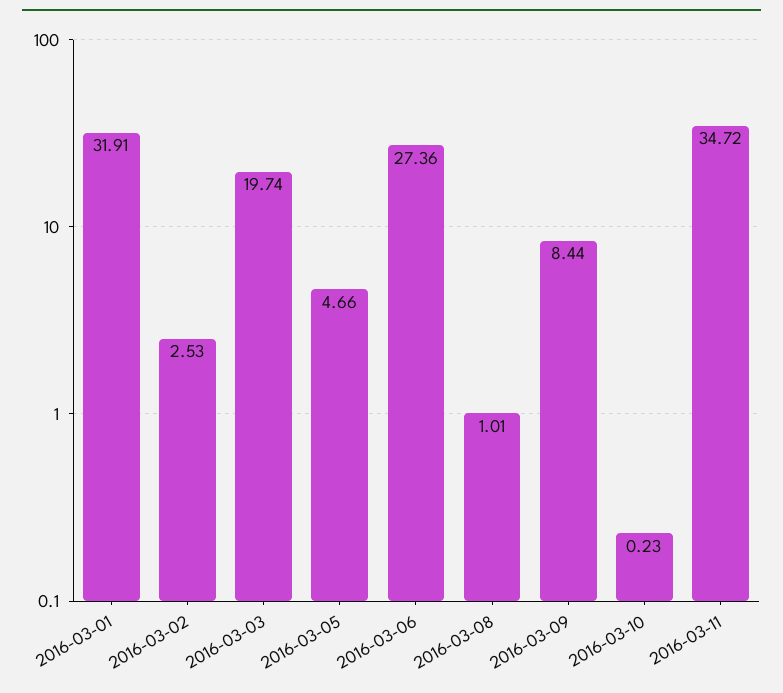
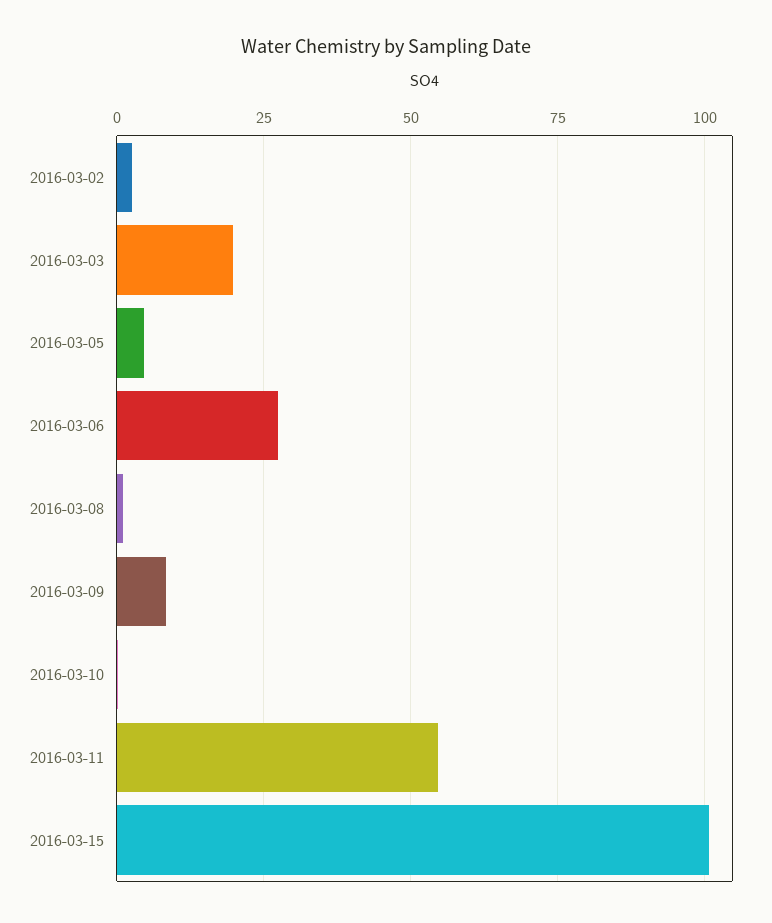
2016-03-01: 31.91 -> none
2016-03-11: 34.72 -> 55
2016-03-15: none -> 100

